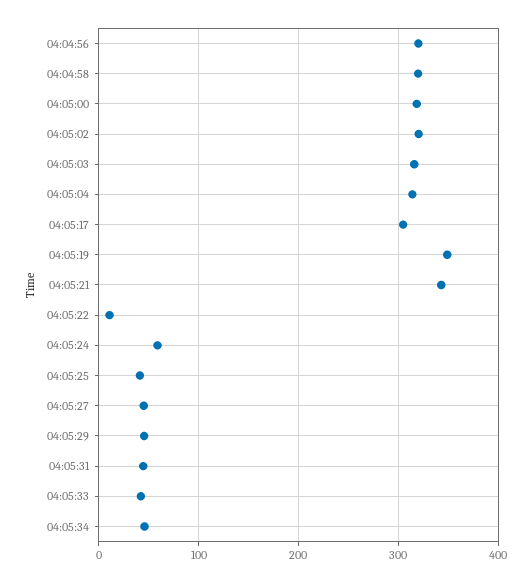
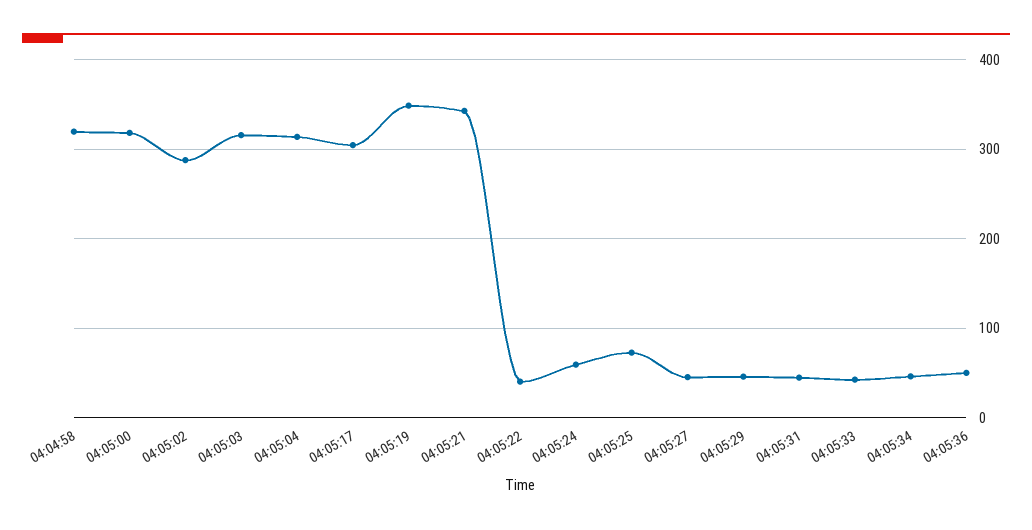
04:04:56: 320 -> none
04:05:02: 320 -> 290
04:05:22: 10 -> 40
04:05:25: 40 -> 70
04:05:36: none -> 50

